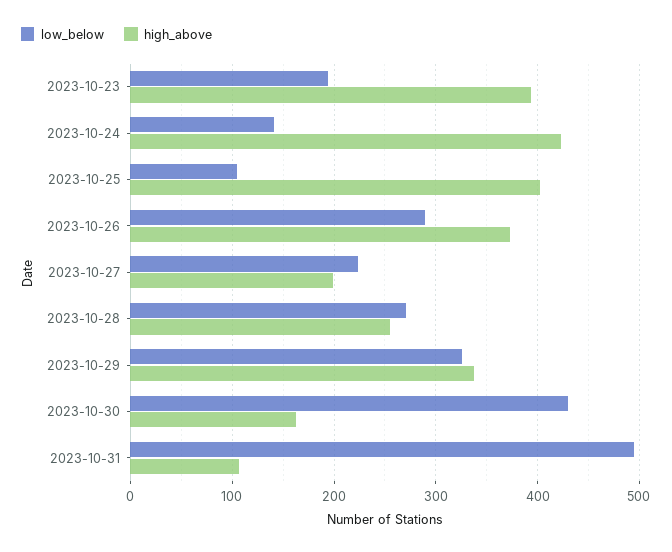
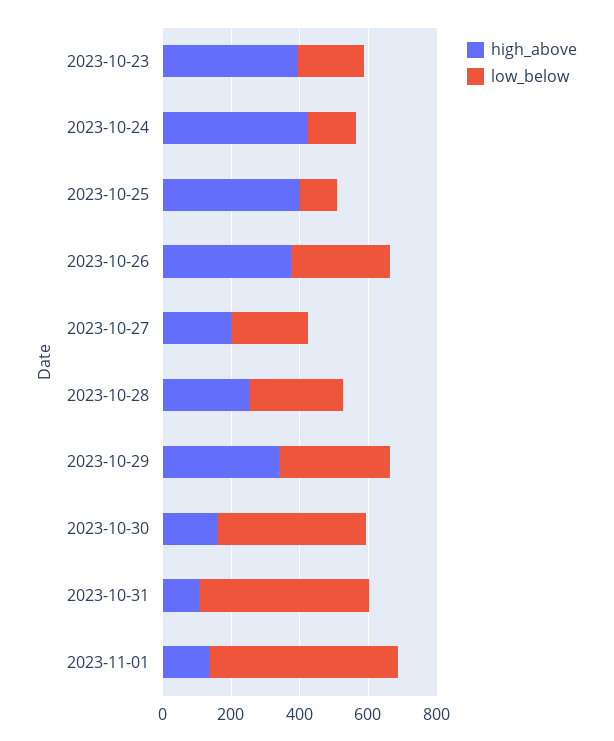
high_above, 2023-11-01: none -> 150
low_below, 2023-11-01: none -> 550

